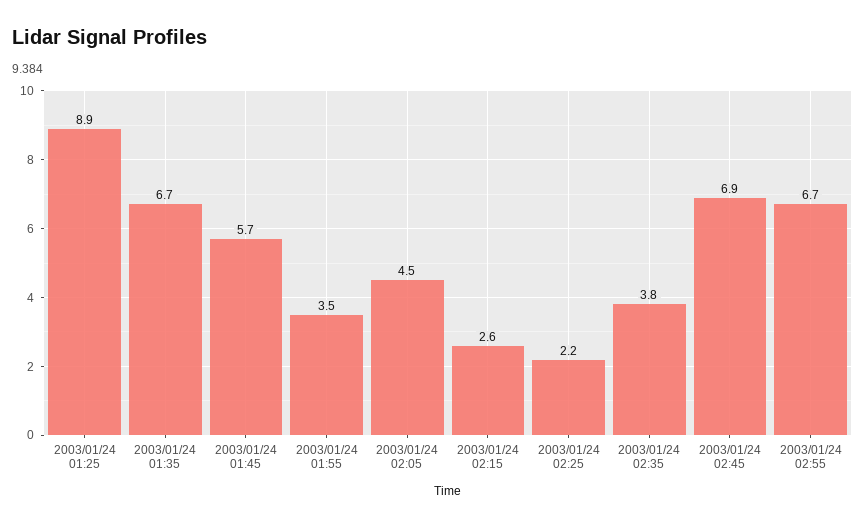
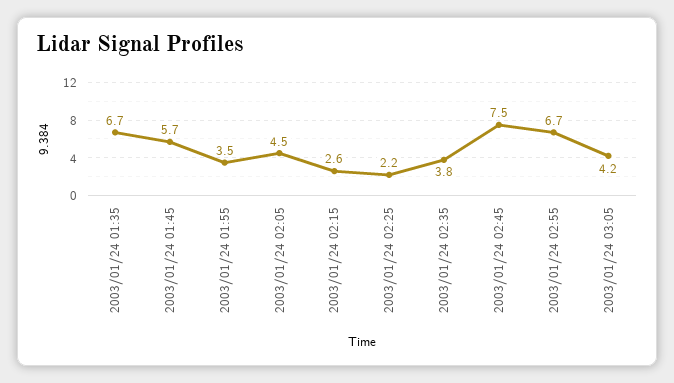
2003/01/24 01:25: 8.9 -> none
2003/01/24 02:45: 6.9 -> 7.5
2003/01/24 03:05: none -> 4.2

